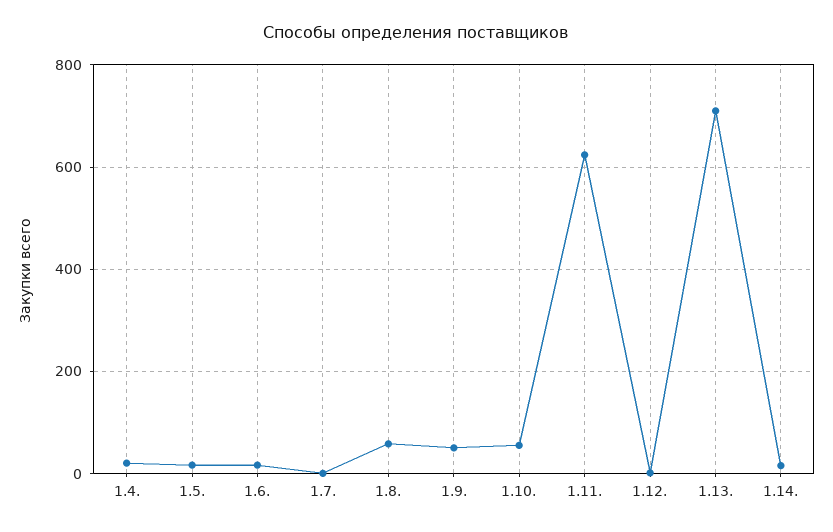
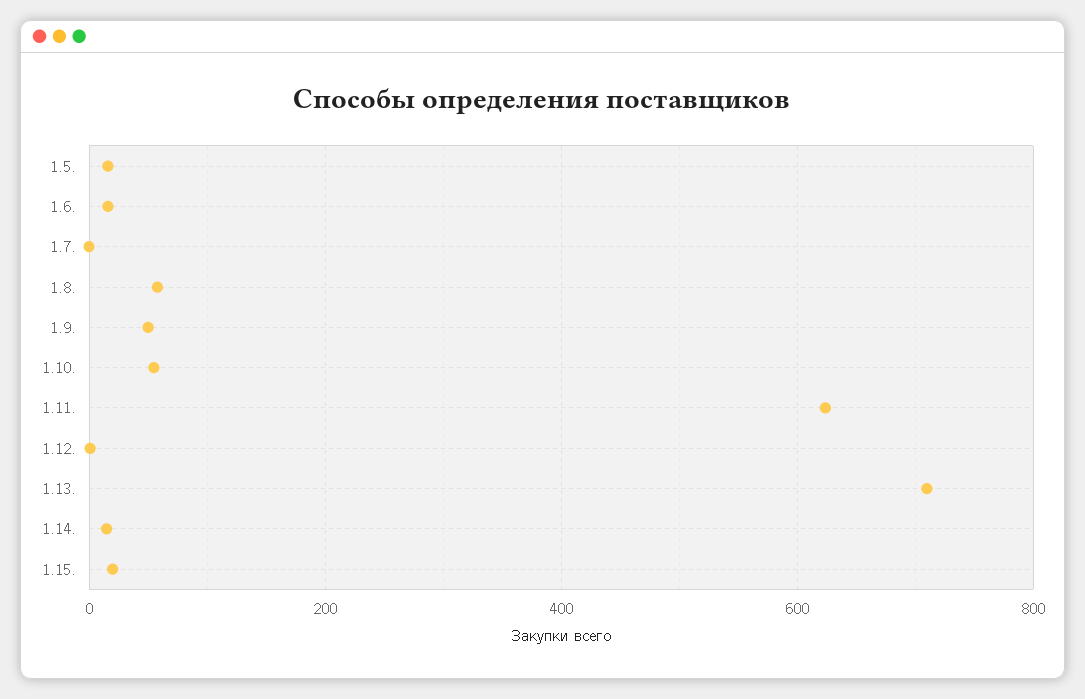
1.4.: 20 -> none
1.15.: none -> 20

